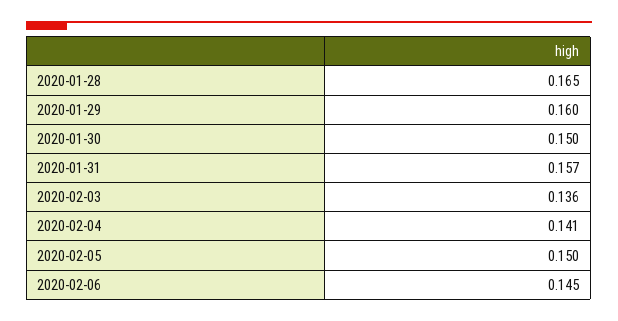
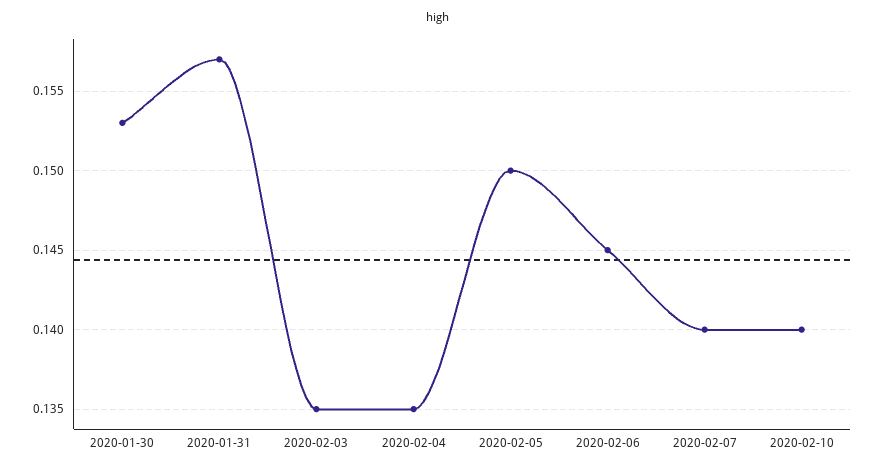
2020-01-28: 0.165 -> none
2020-01-29: 0.16 -> none
2020-01-30: 0.15 -> 0.153
2020-02-03: 0.136 -> 0.135
2020-02-04: 0.141 -> 0.135
2020-02-07: none -> 0.14
2020-02-10: none -> 0.14

